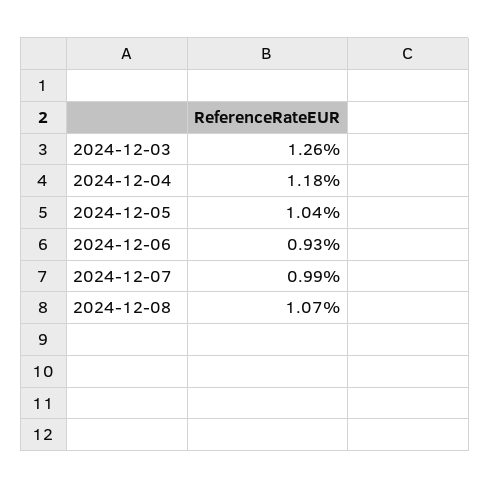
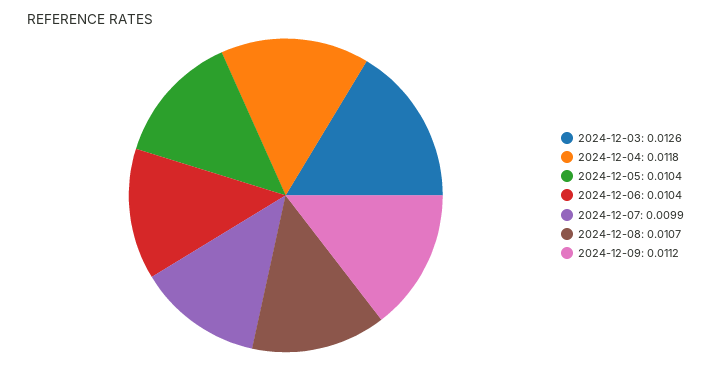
2024-12-06: 0.0093 -> 0.0104
2024-12-09: none -> 0.0112

